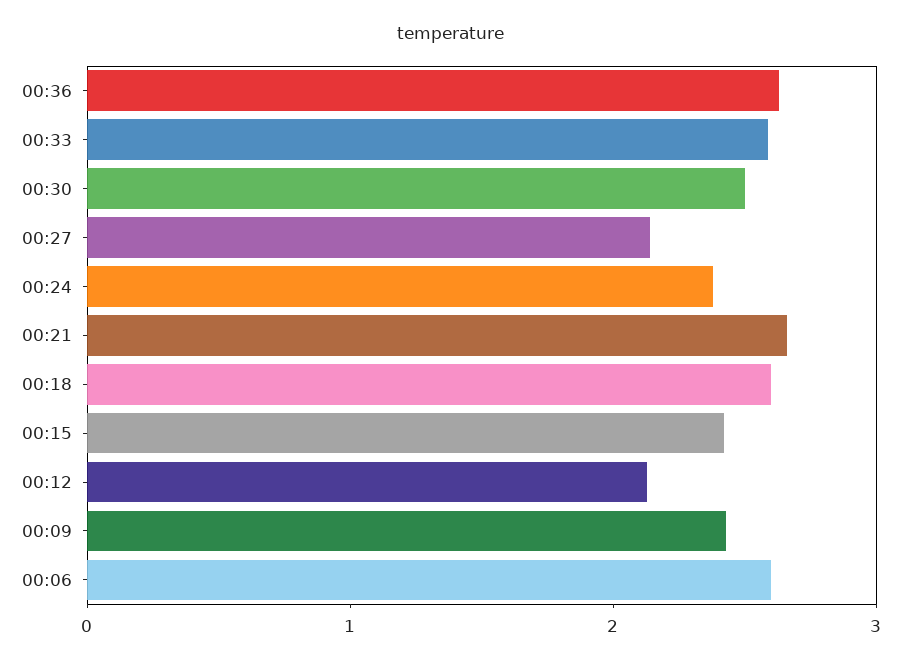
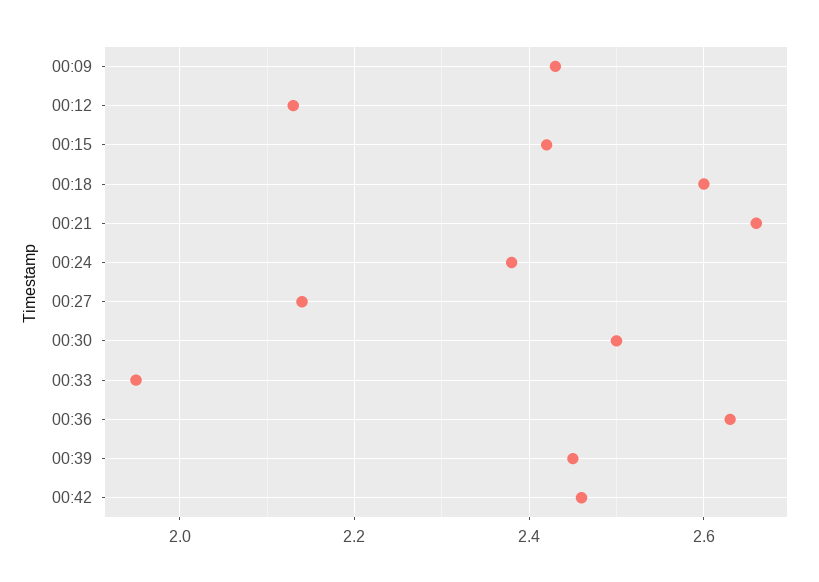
00:33: 2.6 -> 1.95
00:06: 2.6 -> none
00:39: none -> 2.45
00:42: none -> 2.45

